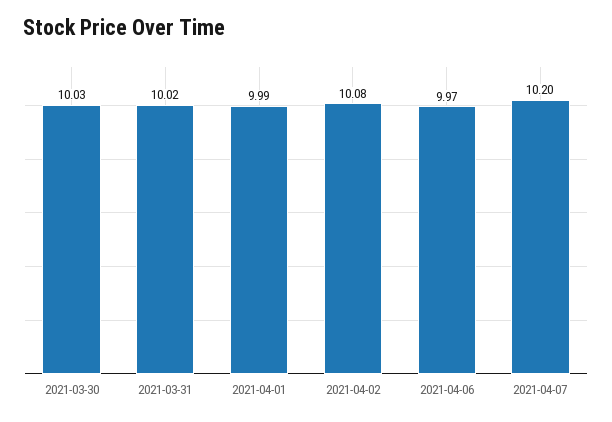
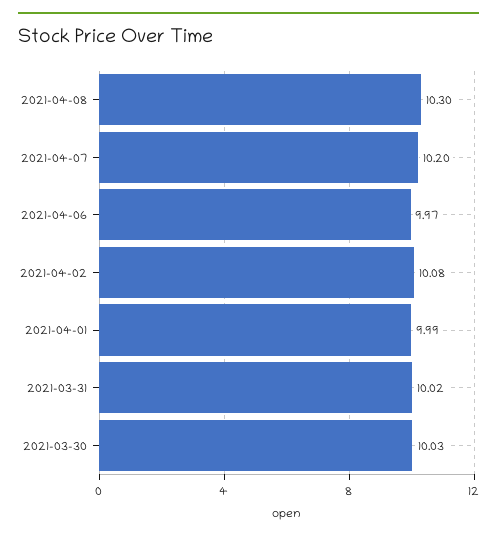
2021-04-08: none -> 10.3

